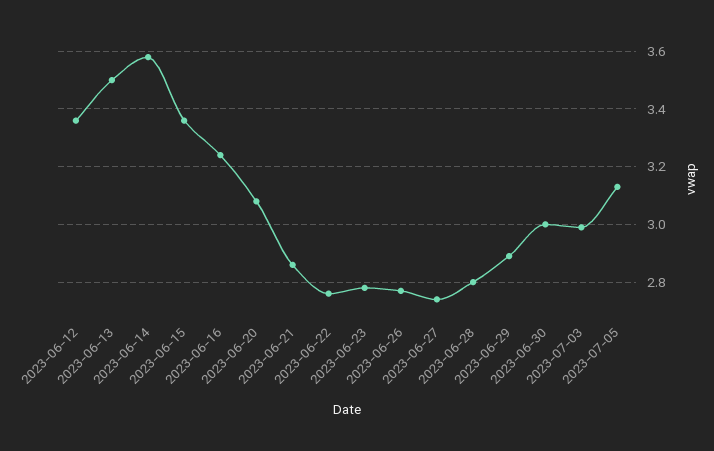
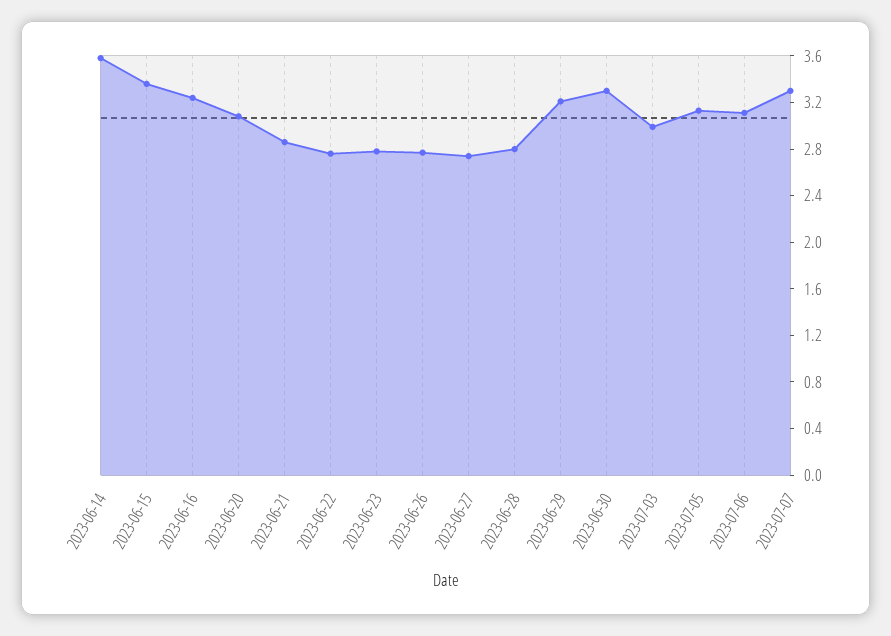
2023-06-12: 3.35 -> none
2023-06-13: 3.5 -> none
2023-06-29: 2.9 -> 3.2
2023-06-30: 3 -> 3.3
2023-07-06: none -> 3.1
2023-07-07: none -> 3.3

